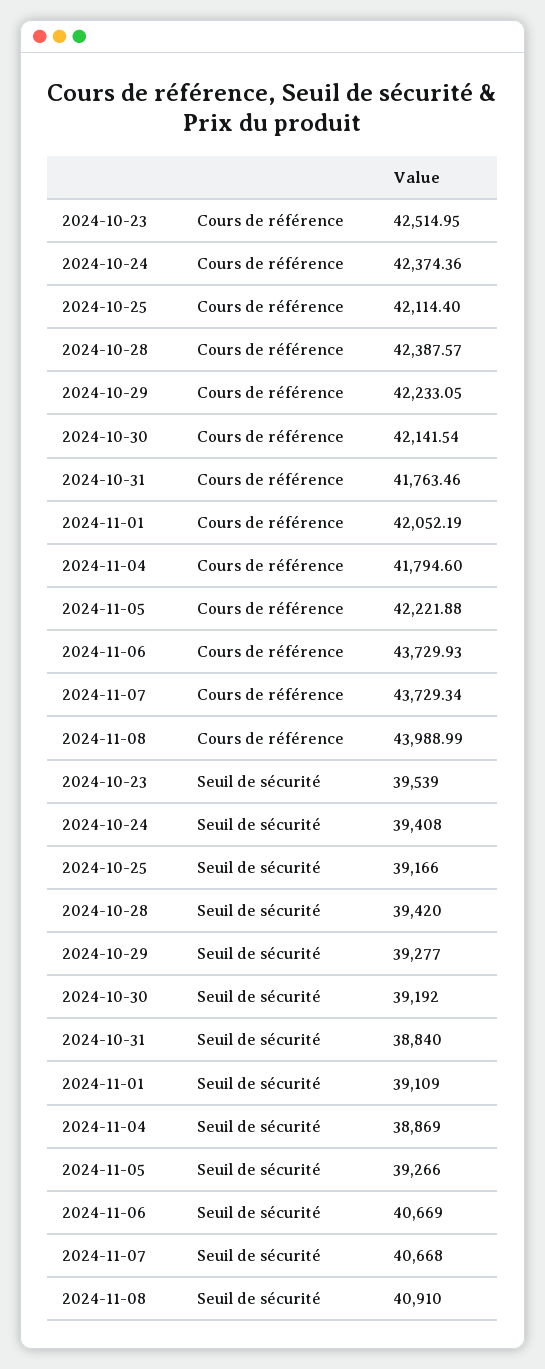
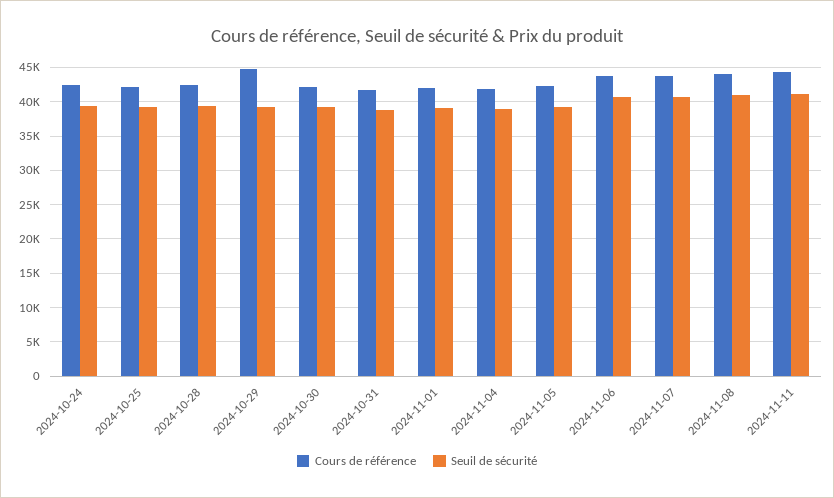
Cours de référence, 2024-10-23: 42514.95 -> none
Cours de référence, 2024-10-29: 42233.05 -> 45000
Seuil de sécurité, 2024-10-23: 39539 -> none
Cours de référence, 2024-11-11: none -> 44000
Seuil de sécurité, 2024-11-11: none -> 41000

